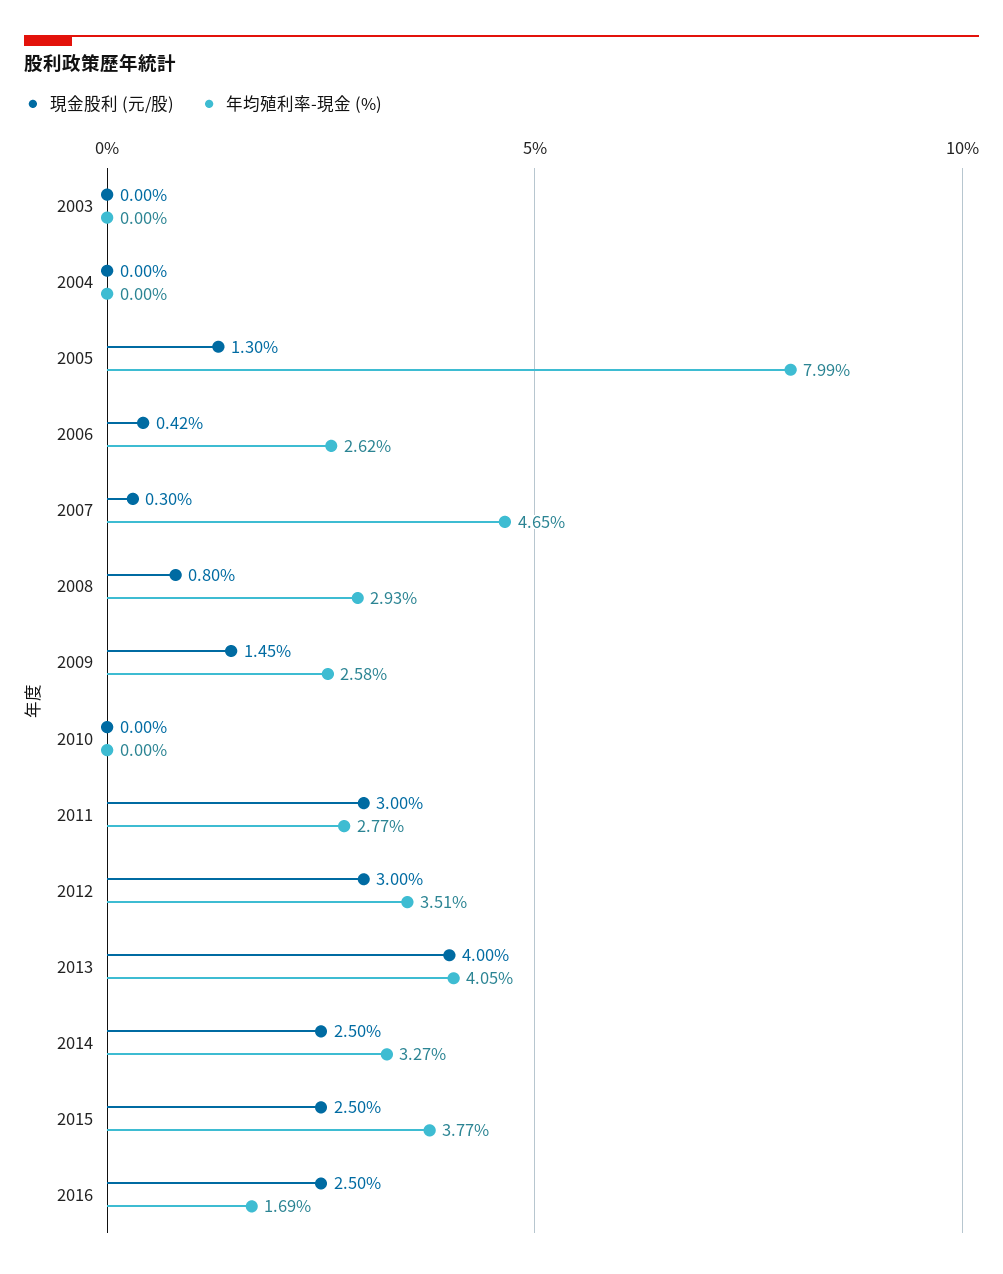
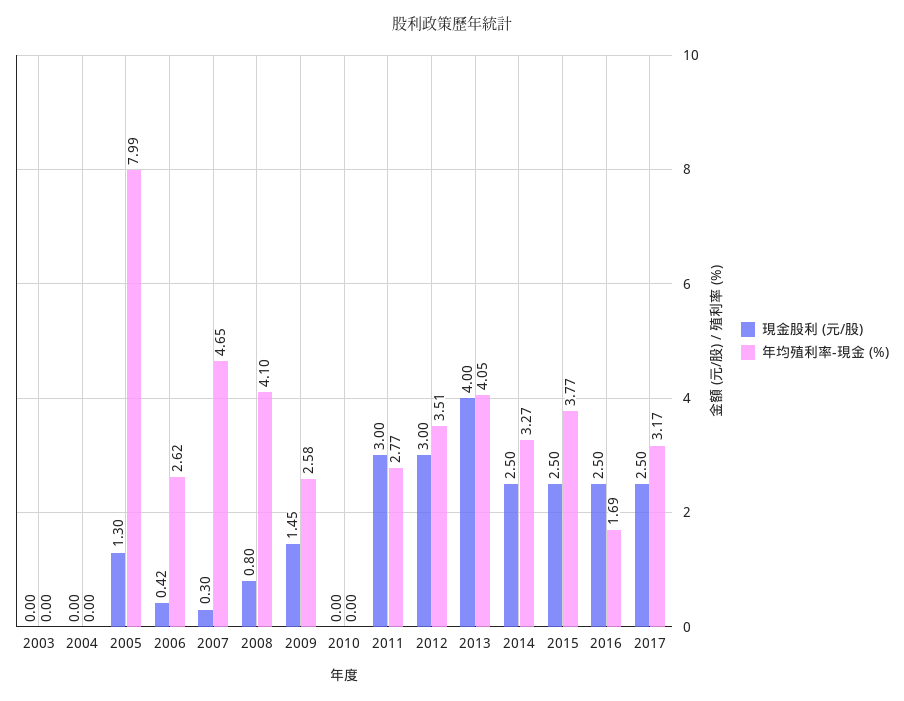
年均殖利率-現金 (%), 2008: 2.93 -> 4.1
現金股利 (元/股), 2017: none -> 2.5
年均殖利率-現金 (%), 2017: none -> 3.17

